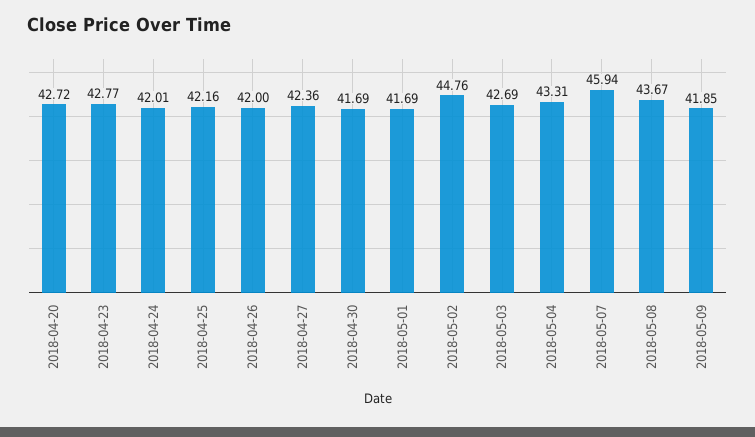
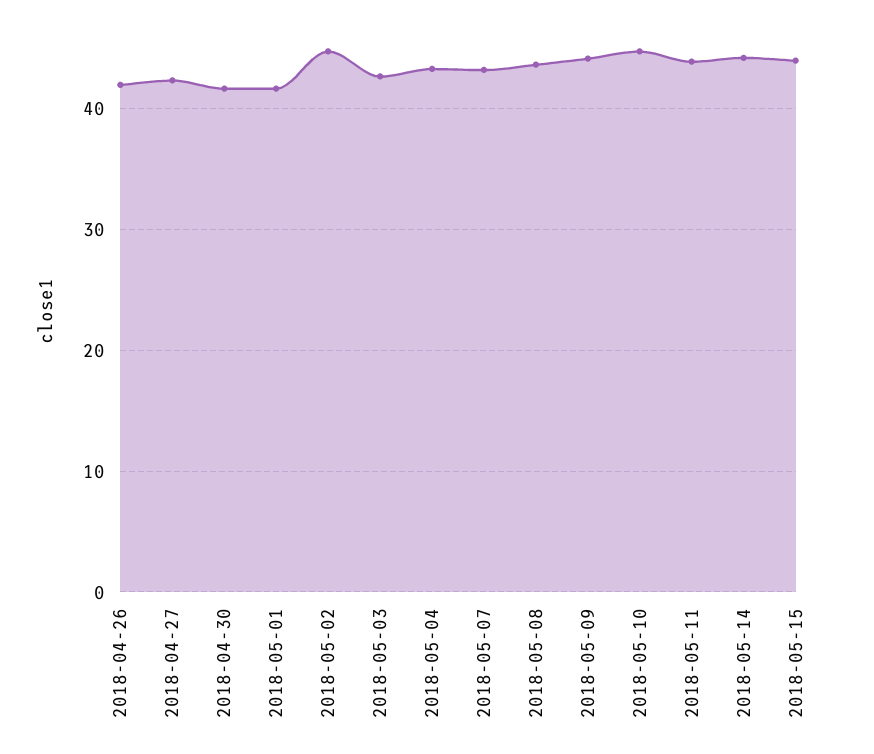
2018-04-20: 42.72 -> none
2018-04-23: 42.77 -> none
2018-04-24: 42.01 -> none
2018-04-25: 42.16 -> none
2018-05-07: 45.94 -> 43
2018-05-09: 41.85 -> 44
2018-05-10: none -> 45
2018-05-11: none -> 44
2018-05-14: none -> 44
2018-05-15: none -> 44

